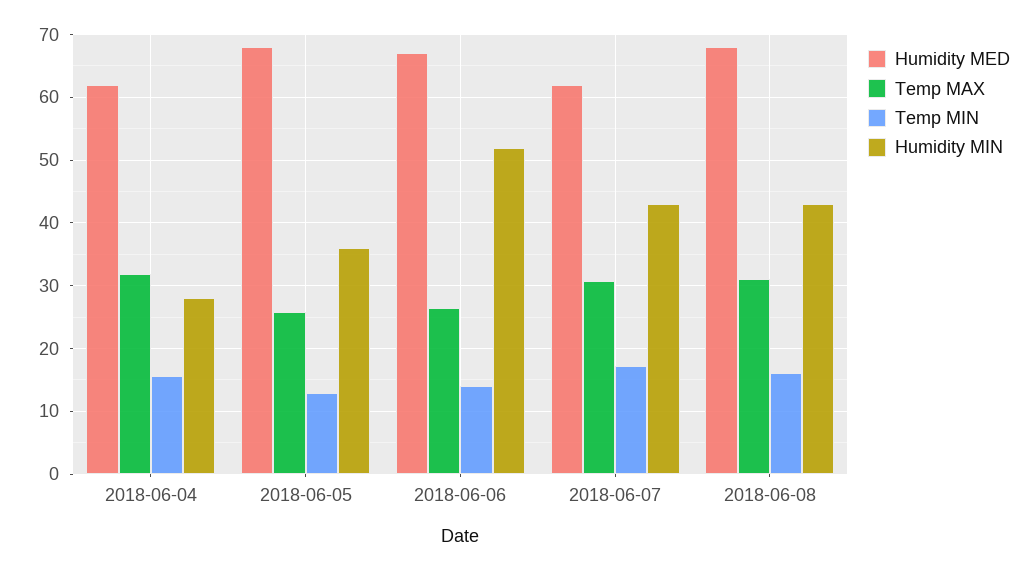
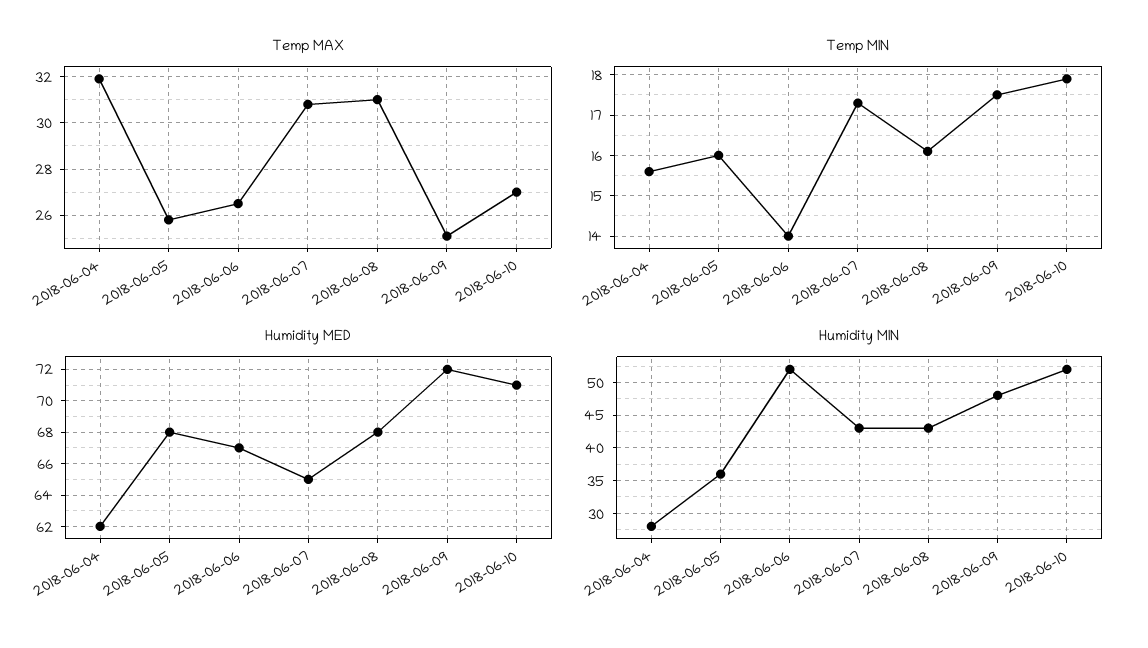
Temp MIN, 2018-06-05: 13 -> 16
Humidity MED, 2018-06-07: 62 -> 65
Temp MAX, 2018-06-09: none -> 25
Temp MAX, 2018-06-10: none -> 27
Temp MIN, 2018-06-09: none -> 17.5
Temp MIN, 2018-06-10: none -> 18
Humidity MED, 2018-06-09: none -> 72
Humidity MED, 2018-06-10: none -> 71
Humidity MIN, 2018-06-09: none -> 48
Humidity MIN, 2018-06-10: none -> 52

